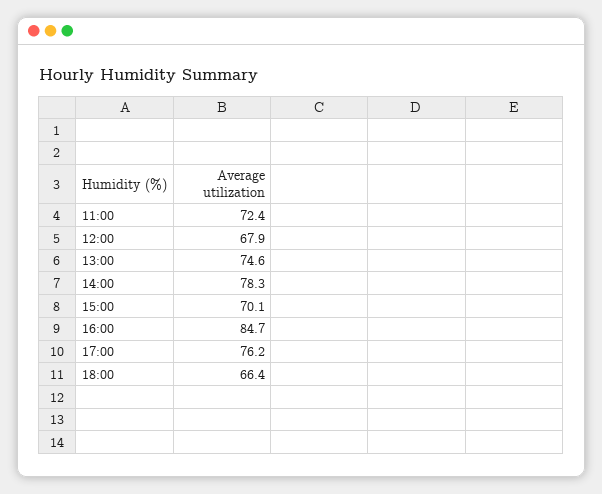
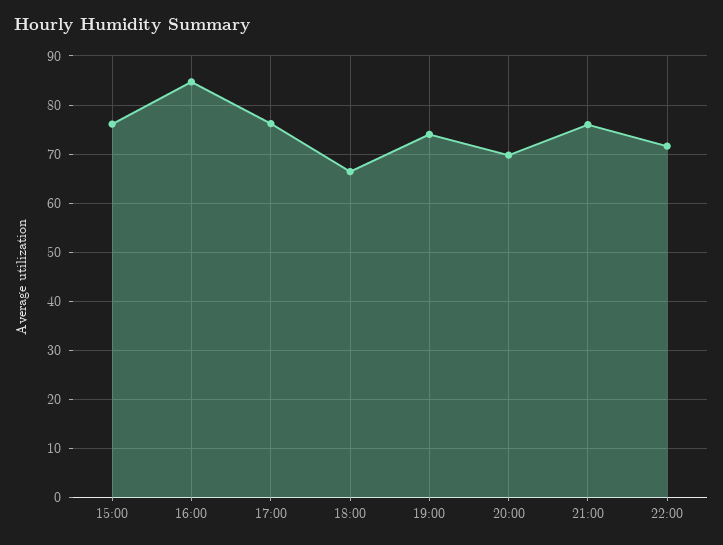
11:00: 72.4 -> none
12:00: 67.9 -> none
13:00: 74.6 -> none
14:00: 78.3 -> none
15:00: 70.1 -> 76
19:00: none -> 74
20:00: none -> 70
21:00: none -> 76
22:00: none -> 72

